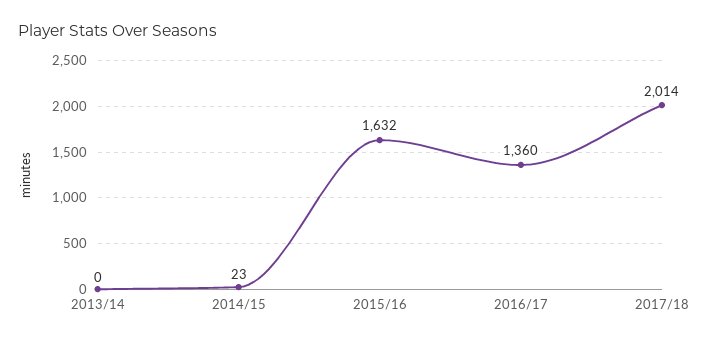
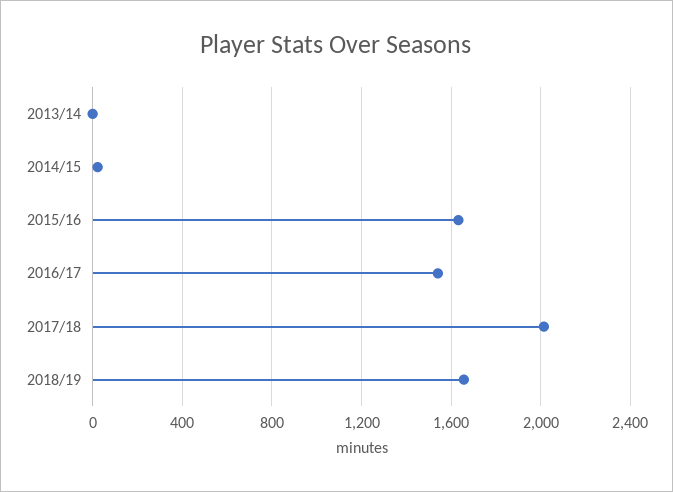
2016/17: 1360 -> 1550
2018/19: none -> 1650

